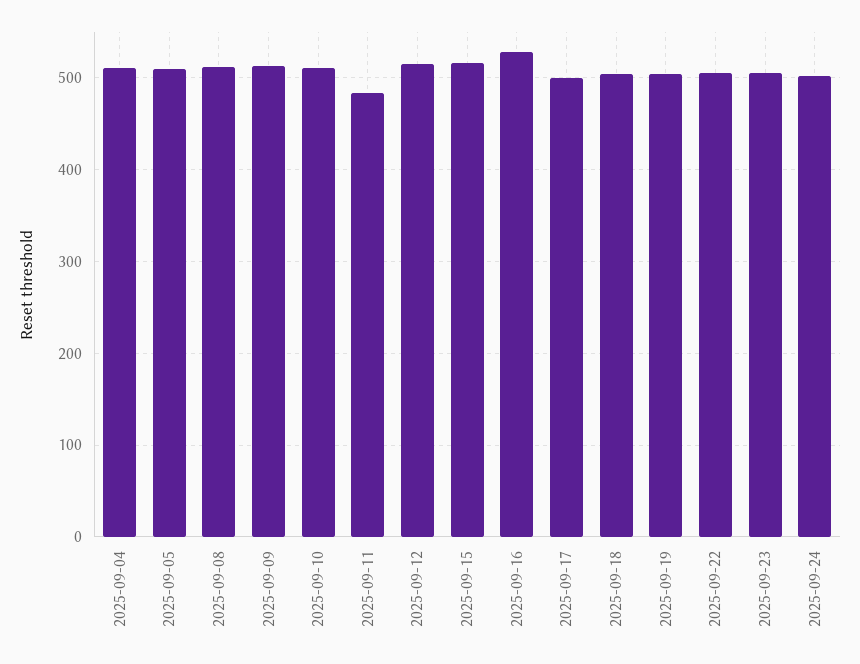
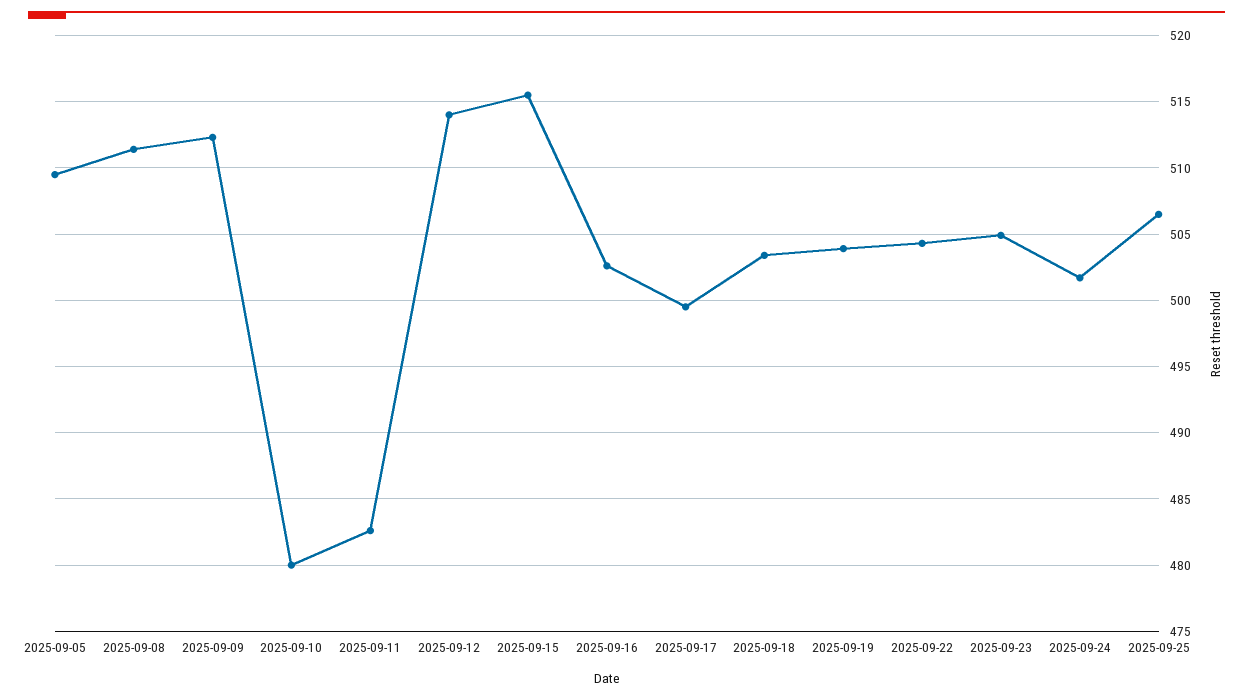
2025-09-04: 510 -> none
2025-09-10: 510 -> 480
2025-09-16: 530 -> 502.5
2025-09-25: none -> 506.5

